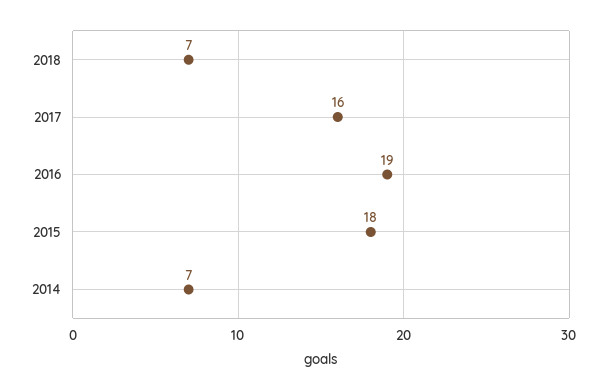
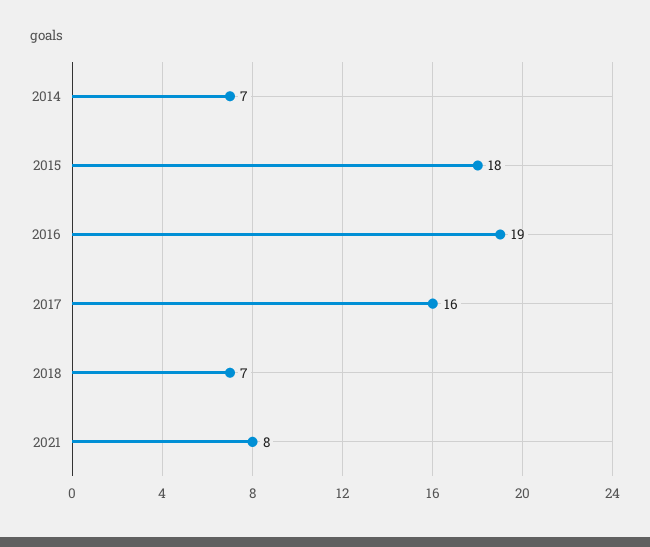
2021: none -> 8

